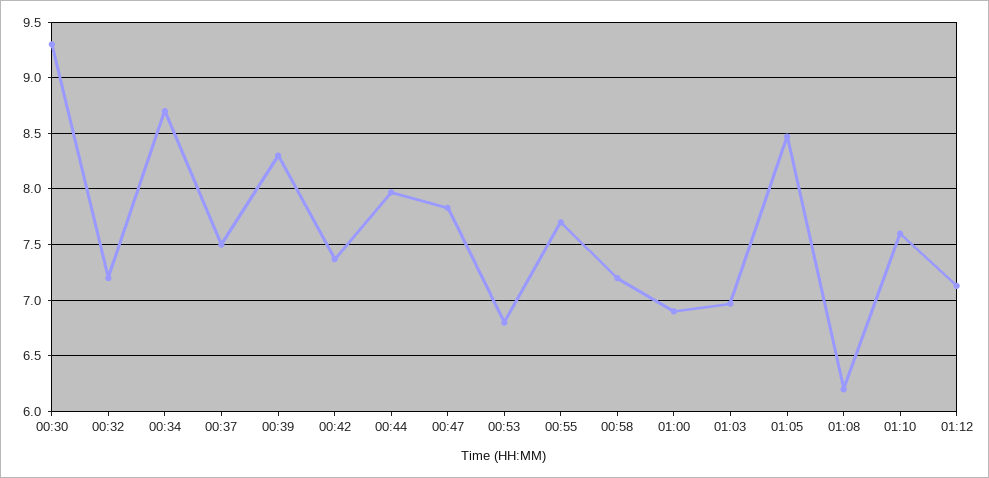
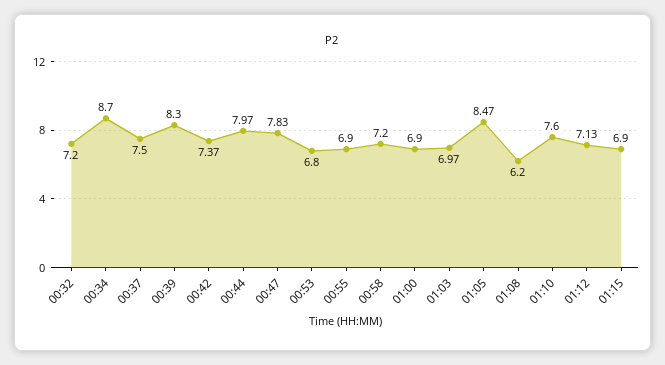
00:30: 9.3 -> none
00:55: 7.7 -> 6.9
01:15: none -> 6.9

